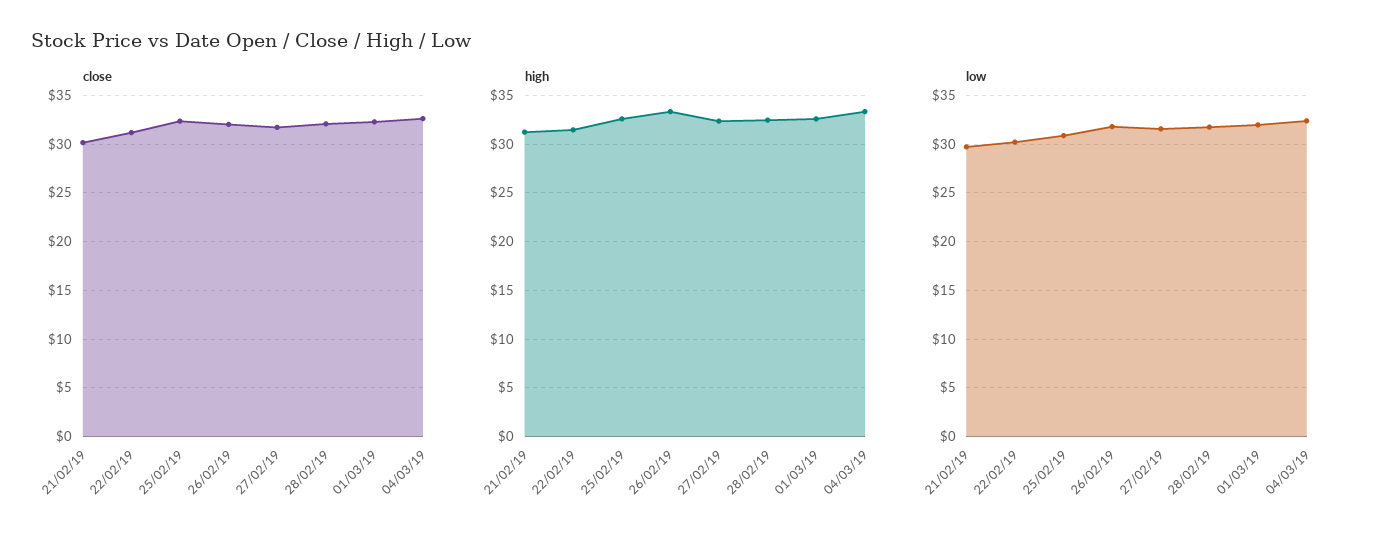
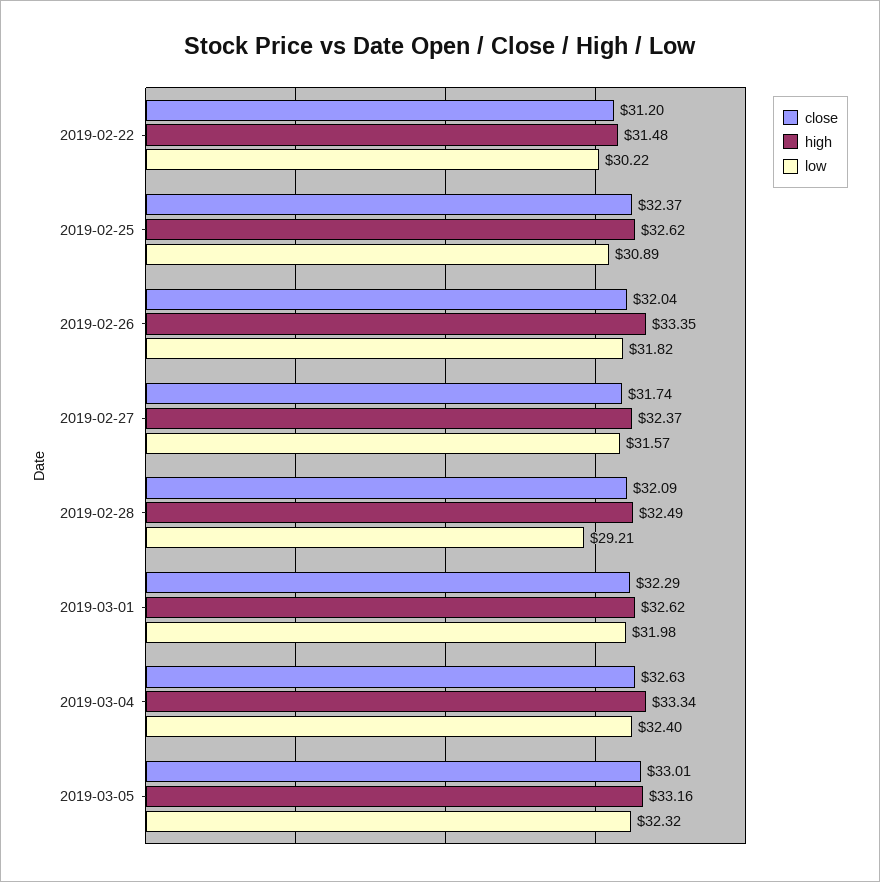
close, 21/02/19: 30 -> none
high, 21/02/19: 31 -> none
low, 21/02/19: 30 -> none
low, 28/02/19: 32 -> 29.21
close, 2019-03-05: none -> 33.01
high, 2019-03-05: none -> 33.16
low, 2019-03-05: none -> 32.32

